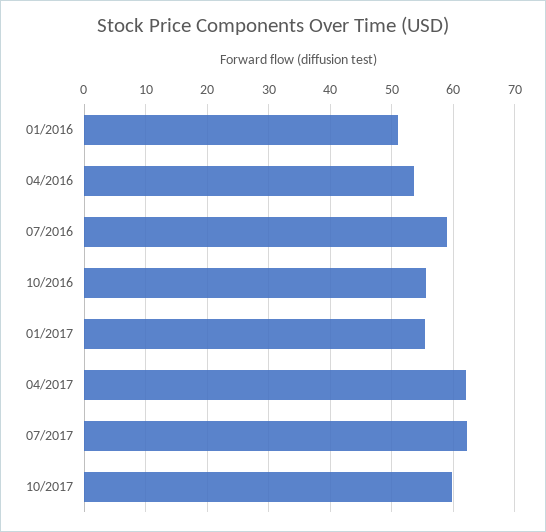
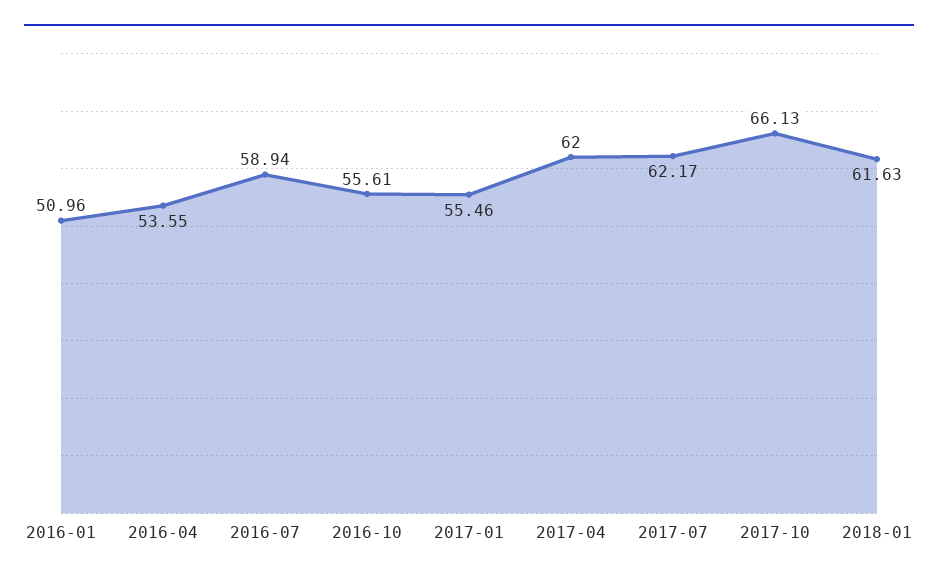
10/2017: 60 -> 66.13
2018-01: none -> 61.63

